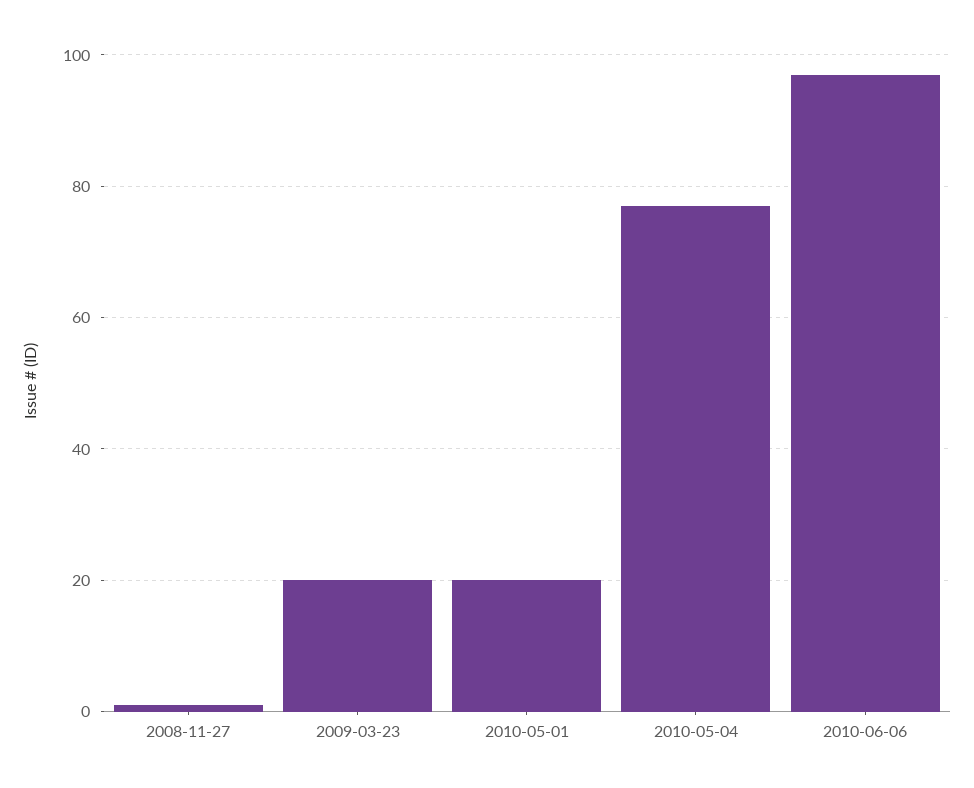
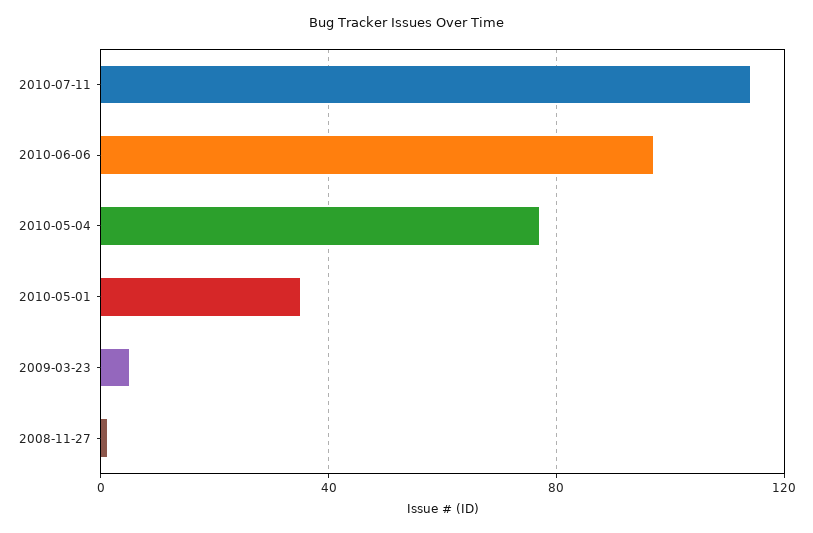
2009-03-23: 20 -> 5
2010-05-01: 20 -> 35
2010-07-11: none -> 115

